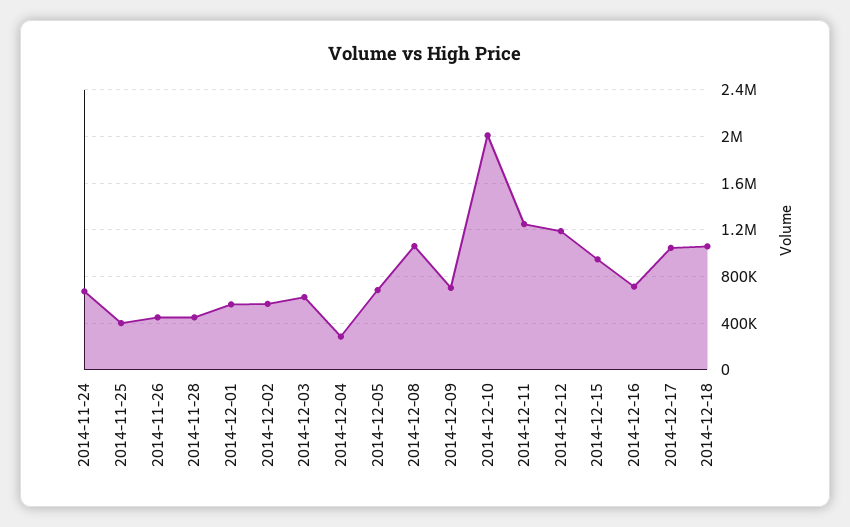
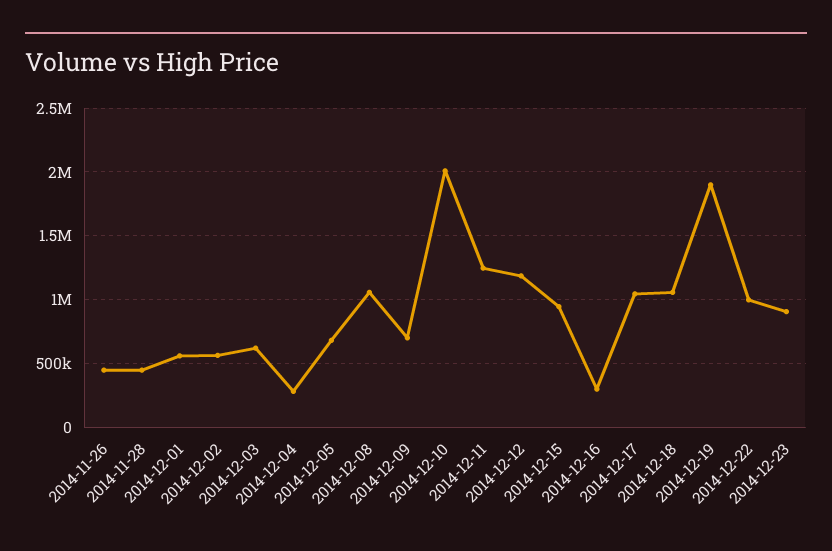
2014-11-24: 700000 -> none
2014-11-25: 400000 -> none
2014-12-16: 700000 -> 300000
2014-12-19: none -> 1900000
2014-12-22: none -> 1000000
2014-12-23: none -> 900000

